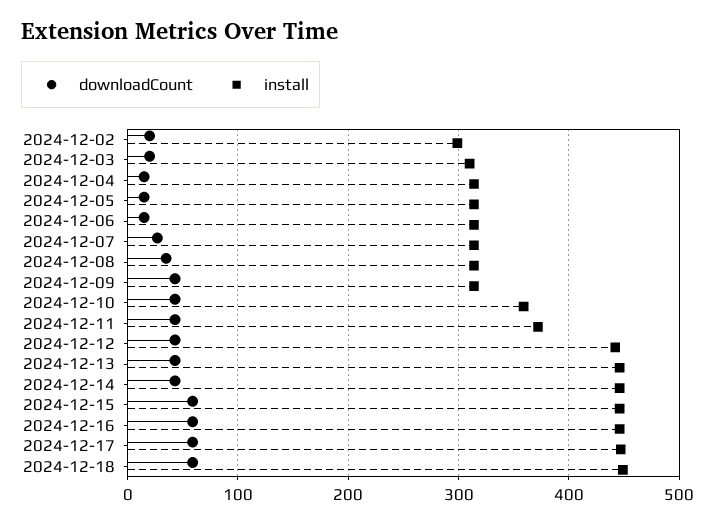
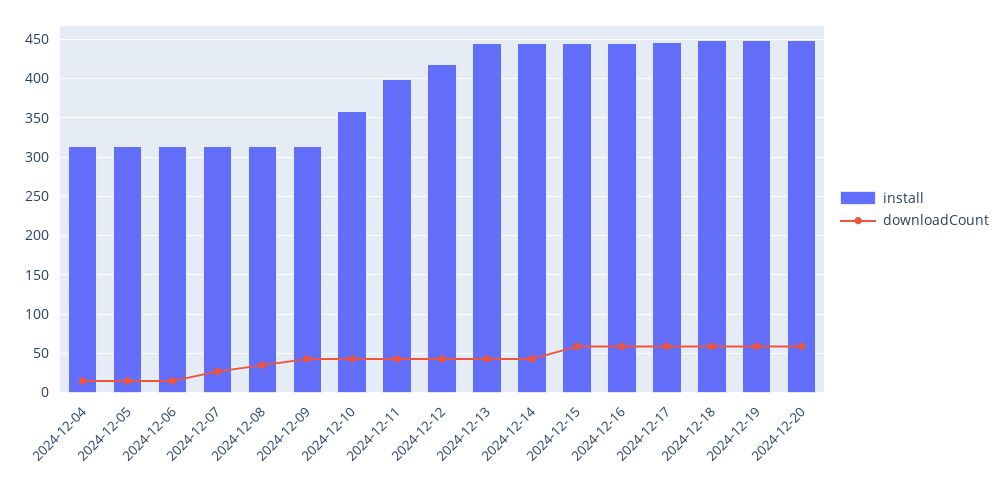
downloadCount, 2024-12-02: 20 -> none
install, 2024-12-02: 300 -> none
downloadCount, 2024-12-03: 20 -> none
install, 2024-12-03: 310 -> none
install, 2024-12-11: 370 -> 400
install, 2024-12-12: 440 -> 420
install, 2024-12-19: none -> 450
downloadCount, 2024-12-19: none -> 60
install, 2024-12-20: none -> 450
downloadCount, 2024-12-20: none -> 60

